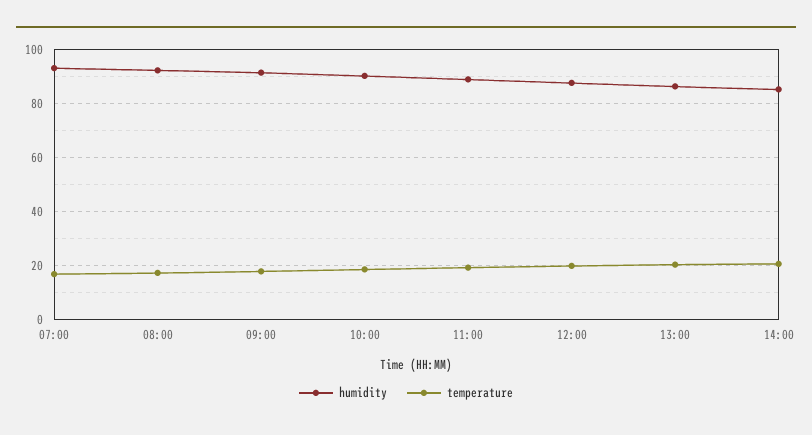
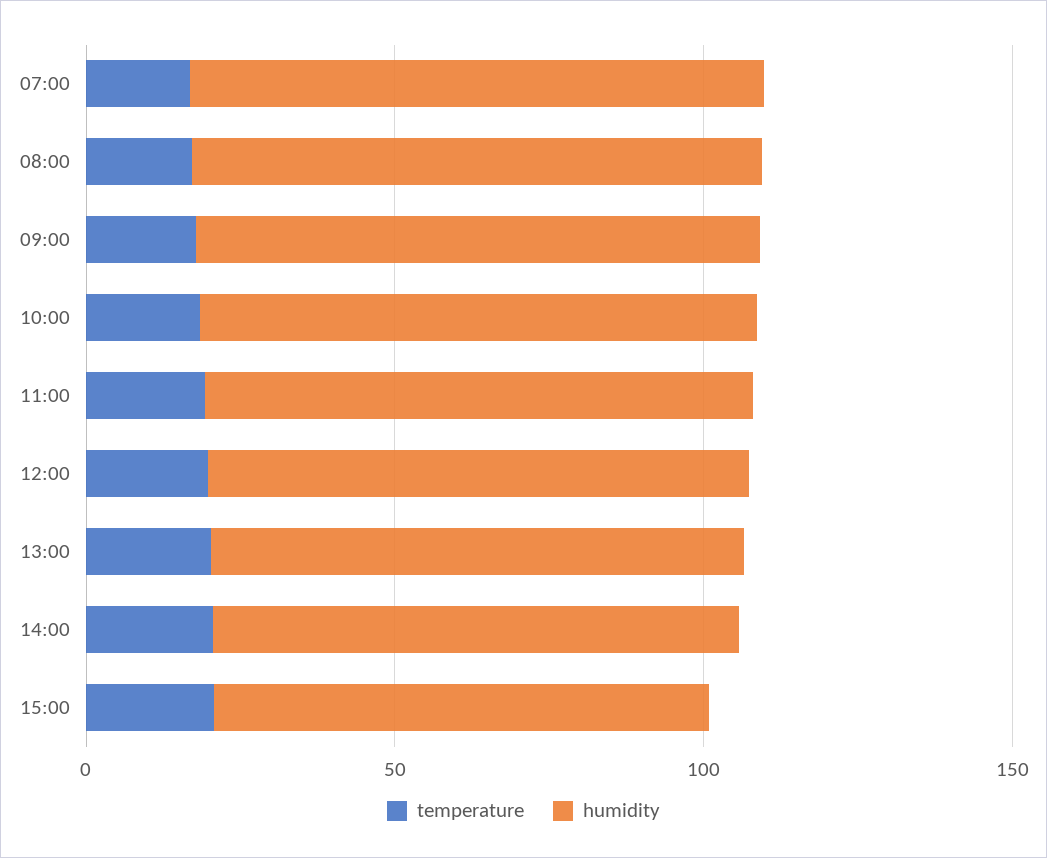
temperature, 15:00: none -> 20
humidity, 15:00: none -> 80

